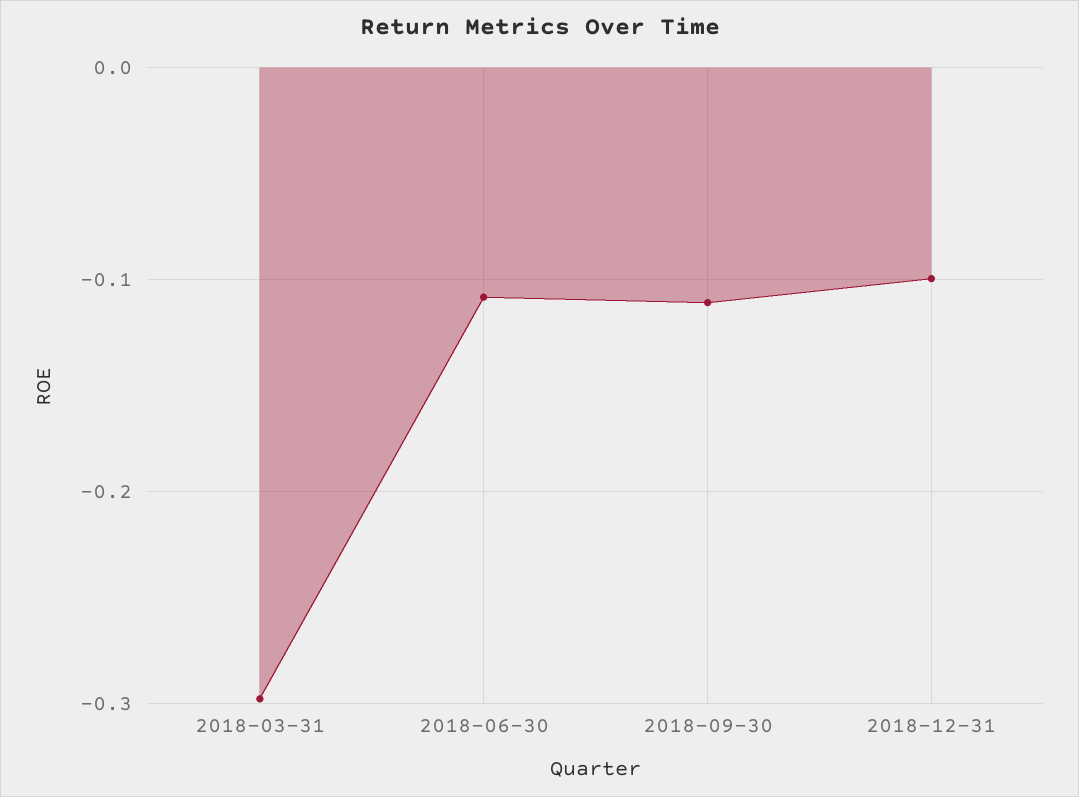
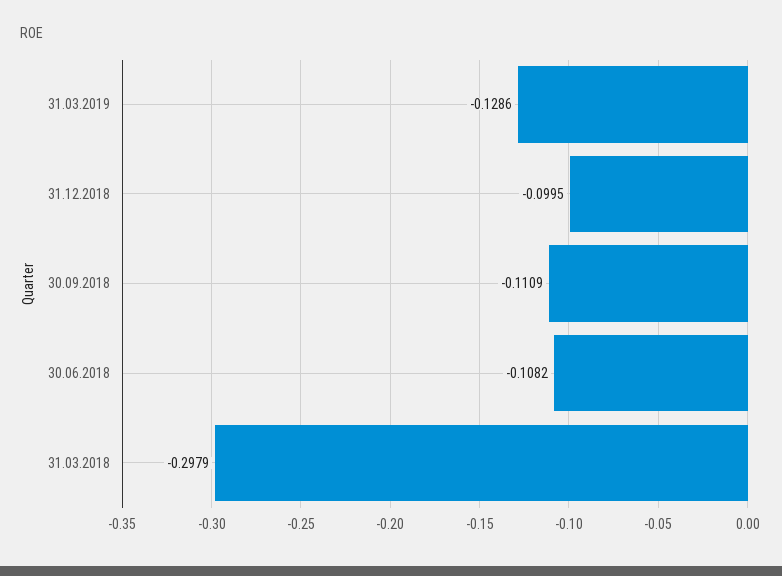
31.03.2019: none -> -0.1286

